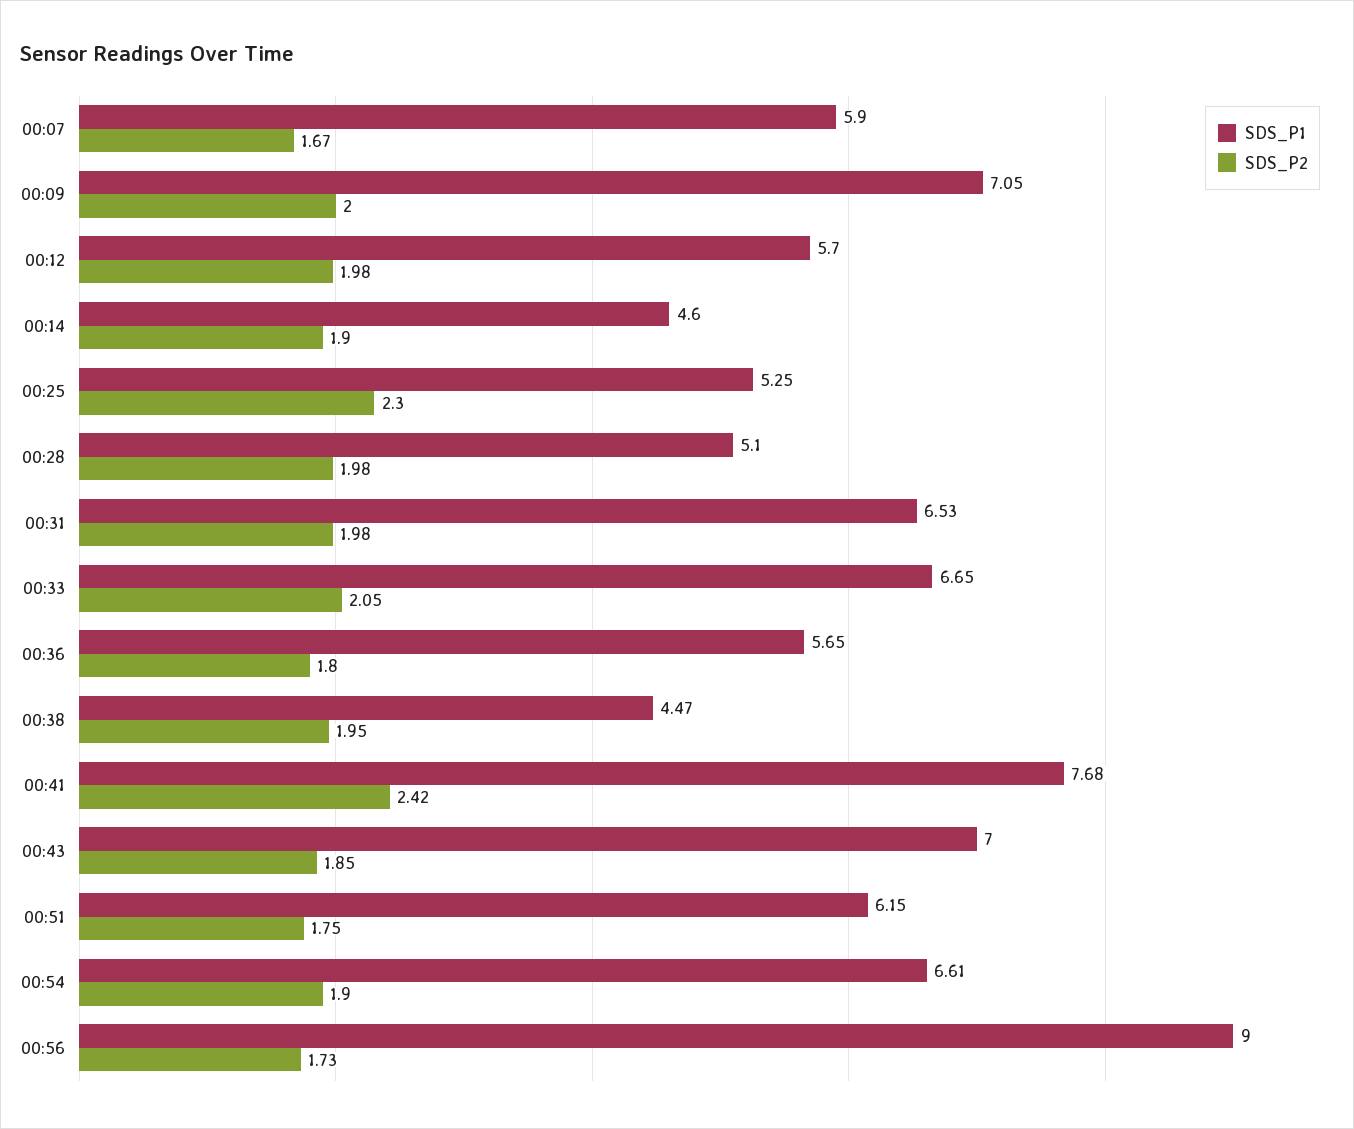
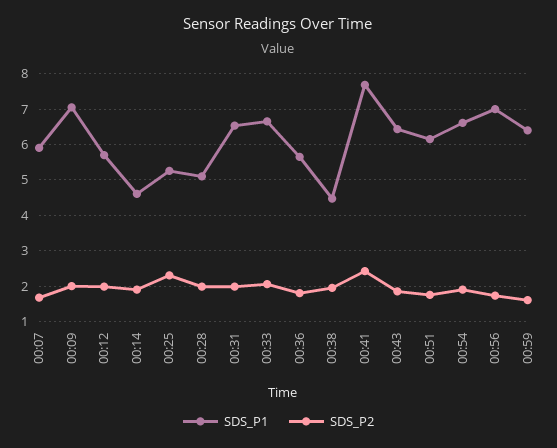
SDS_P1, 00:43: 7 -> 6.4
SDS_P1, 00:56: 9 -> 7
SDS_P1, 00:59: none -> 6.4
SDS_P2, 00:59: none -> 1.6

